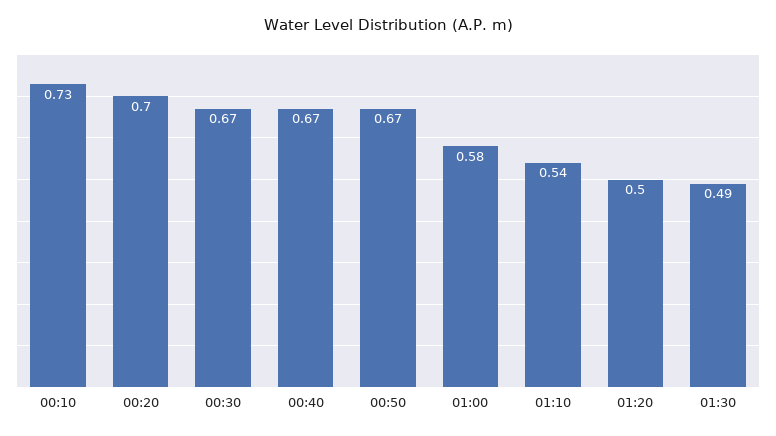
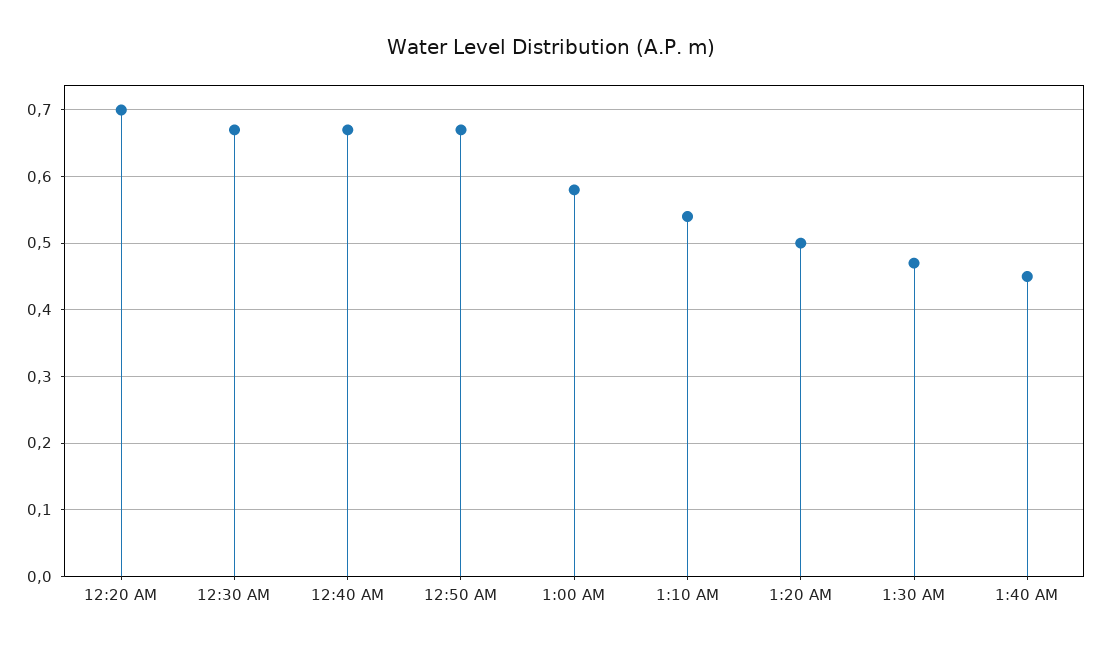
00:10: 0.73 -> none
01:30: 0.49 -> 0.47
1:40 AM: none -> 0.45

